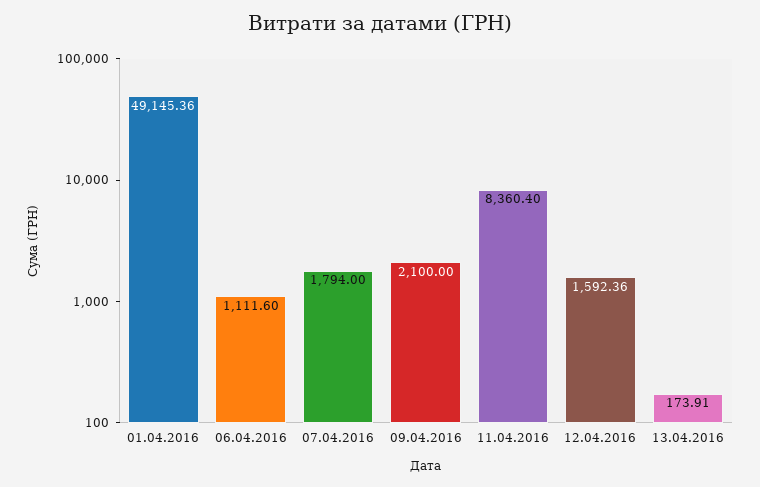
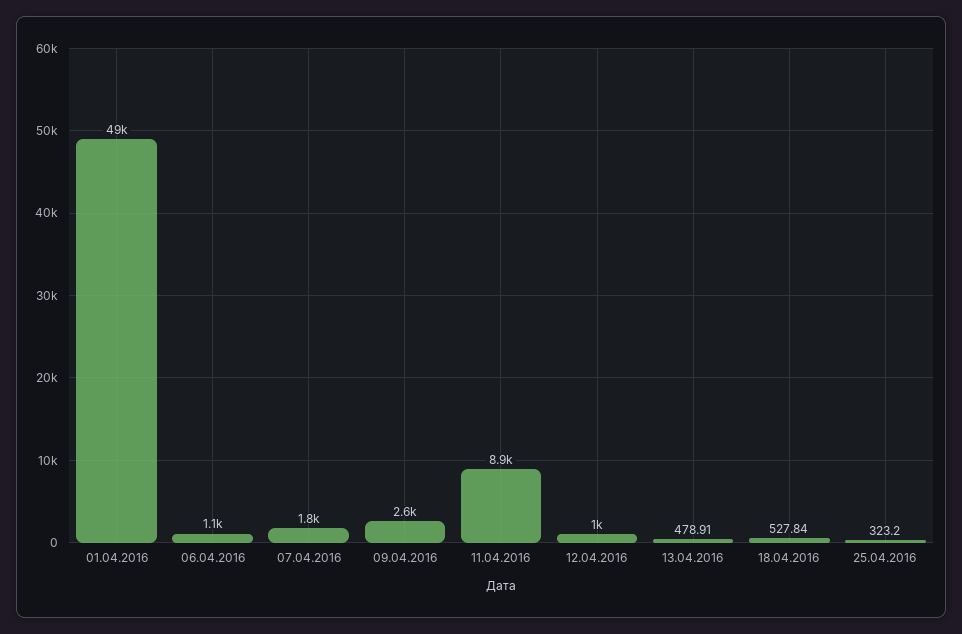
09.04.2016: 2100 -> 2600
11.04.2016: 8360.4 -> 8900
12.04.2016: 1592.36 -> 1000
13.04.2016: 173.91 -> 478.91
18.04.2016: none -> 527.84
25.04.2016: none -> 323.2

